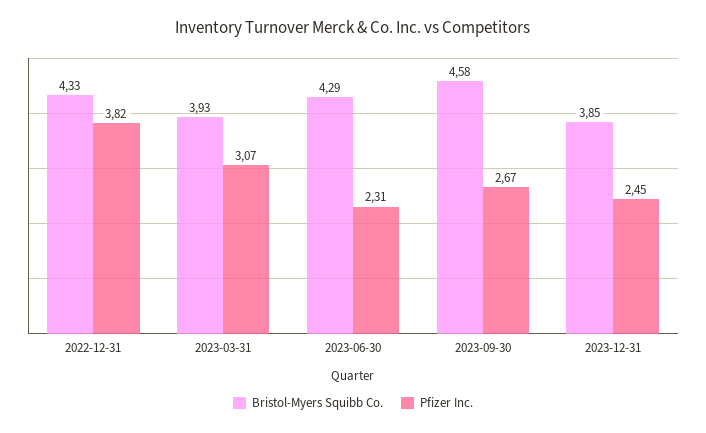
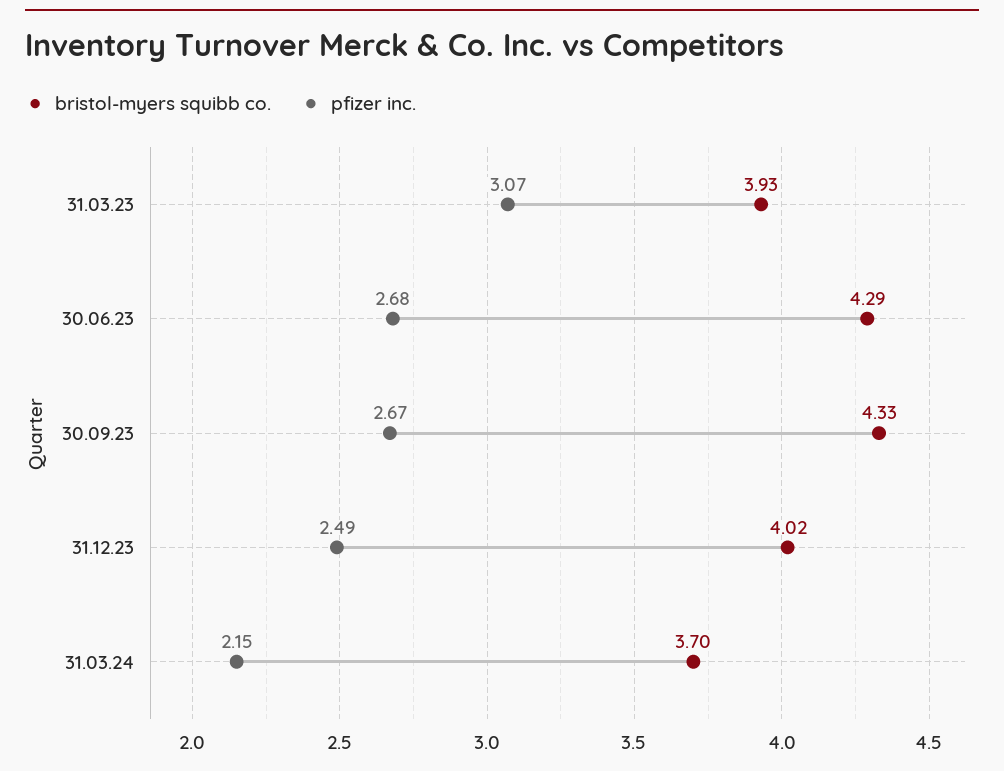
Bristol-Myers Squibb Co., 2022-12-31: 4.33 -> none
Pfizer Inc., 2022-12-31: 3.82 -> none
Pfizer Inc., 2023-06-30: 2.31 -> 2.68
Bristol-Myers Squibb Co., 2023-09-30: 4.58 -> 4.33
Bristol-Myers Squibb Co., 2023-12-31: 3.85 -> 4.02
Pfizer Inc., 2023-12-31: 2.45 -> 2.49
Bristol-Myers Squibb Co., 31.03.24: none -> 3.7
Pfizer Inc., 31.03.24: none -> 2.15

